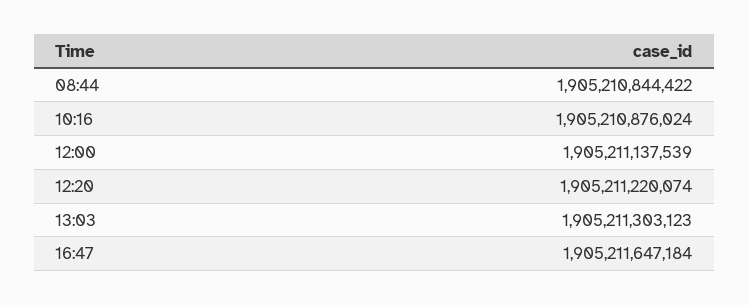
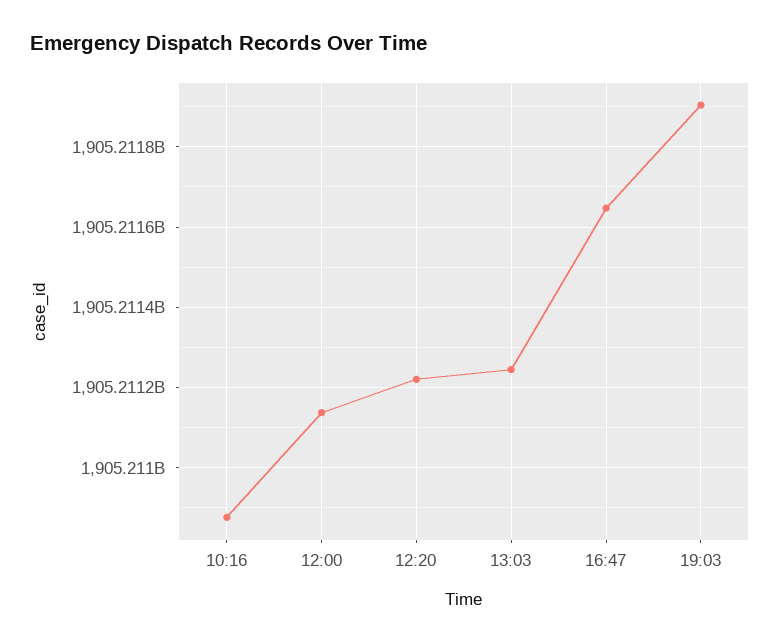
08:44: 1905210844422 -> none
13:03: 1905211303123 -> 1905211240000
19:03: none -> 1905211900000

